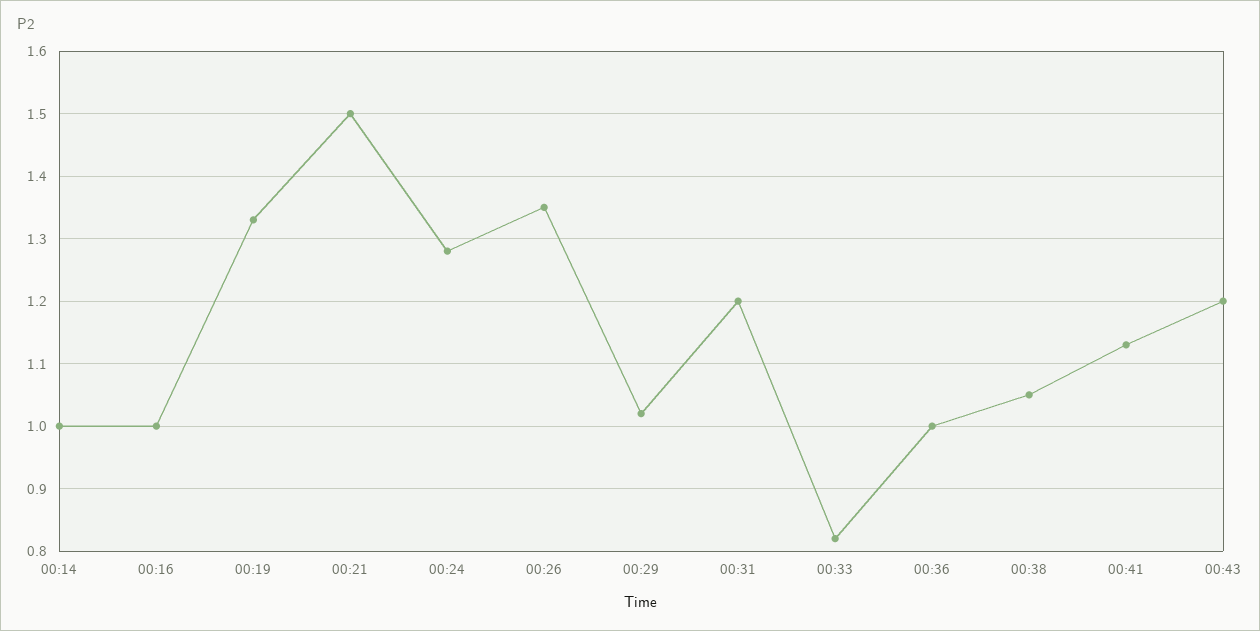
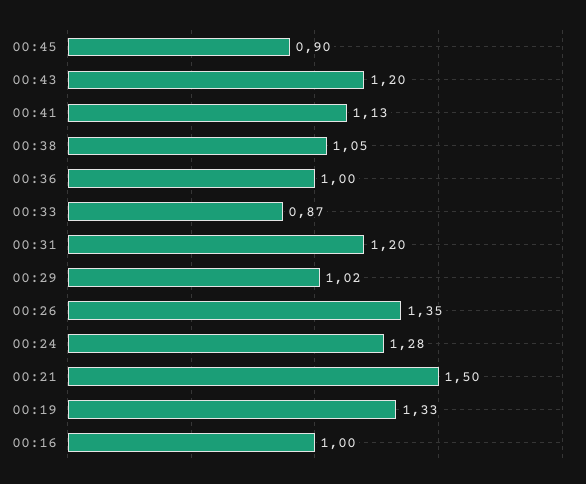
00:14: 1 -> none
00:33: 0.82 -> 0.87
00:45: none -> 0.9

